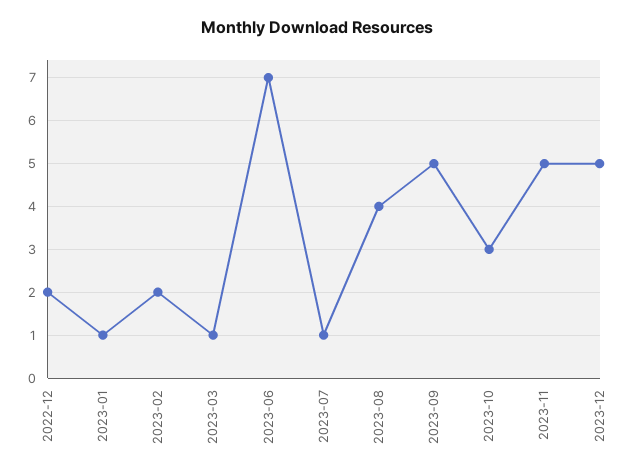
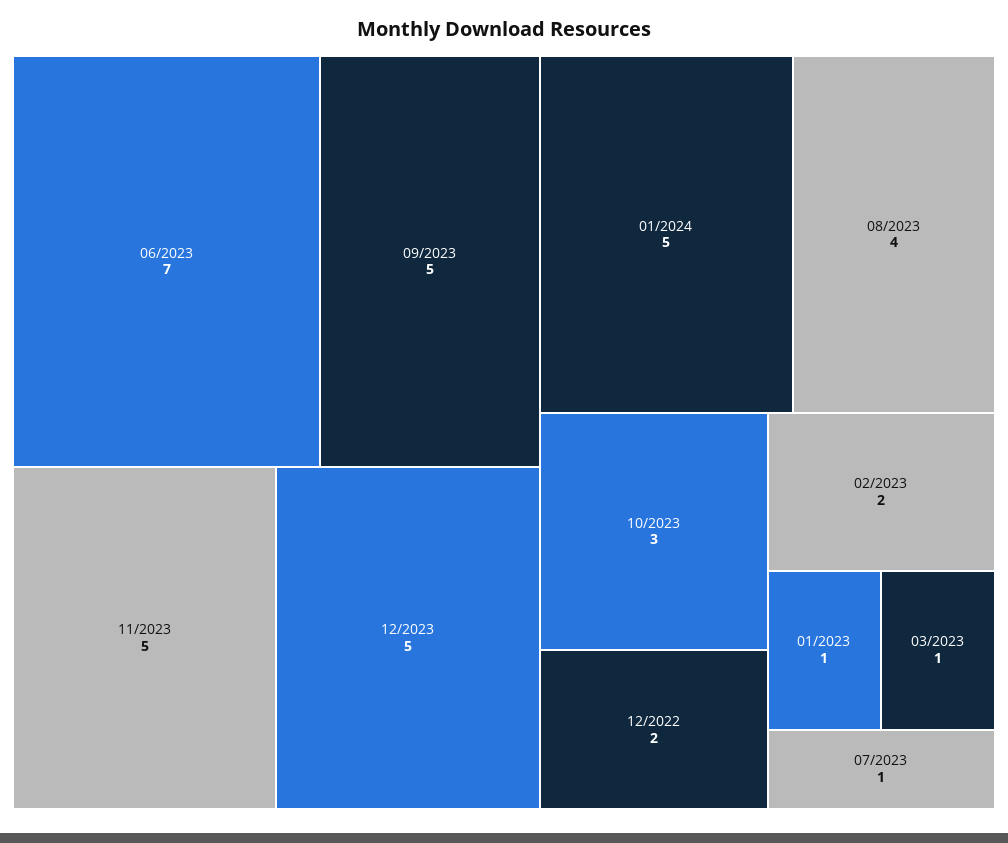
01/2024: none -> 5

